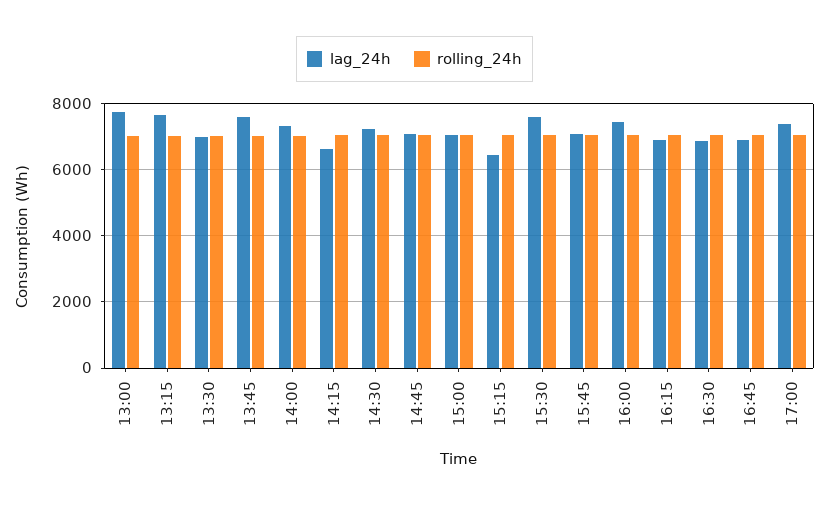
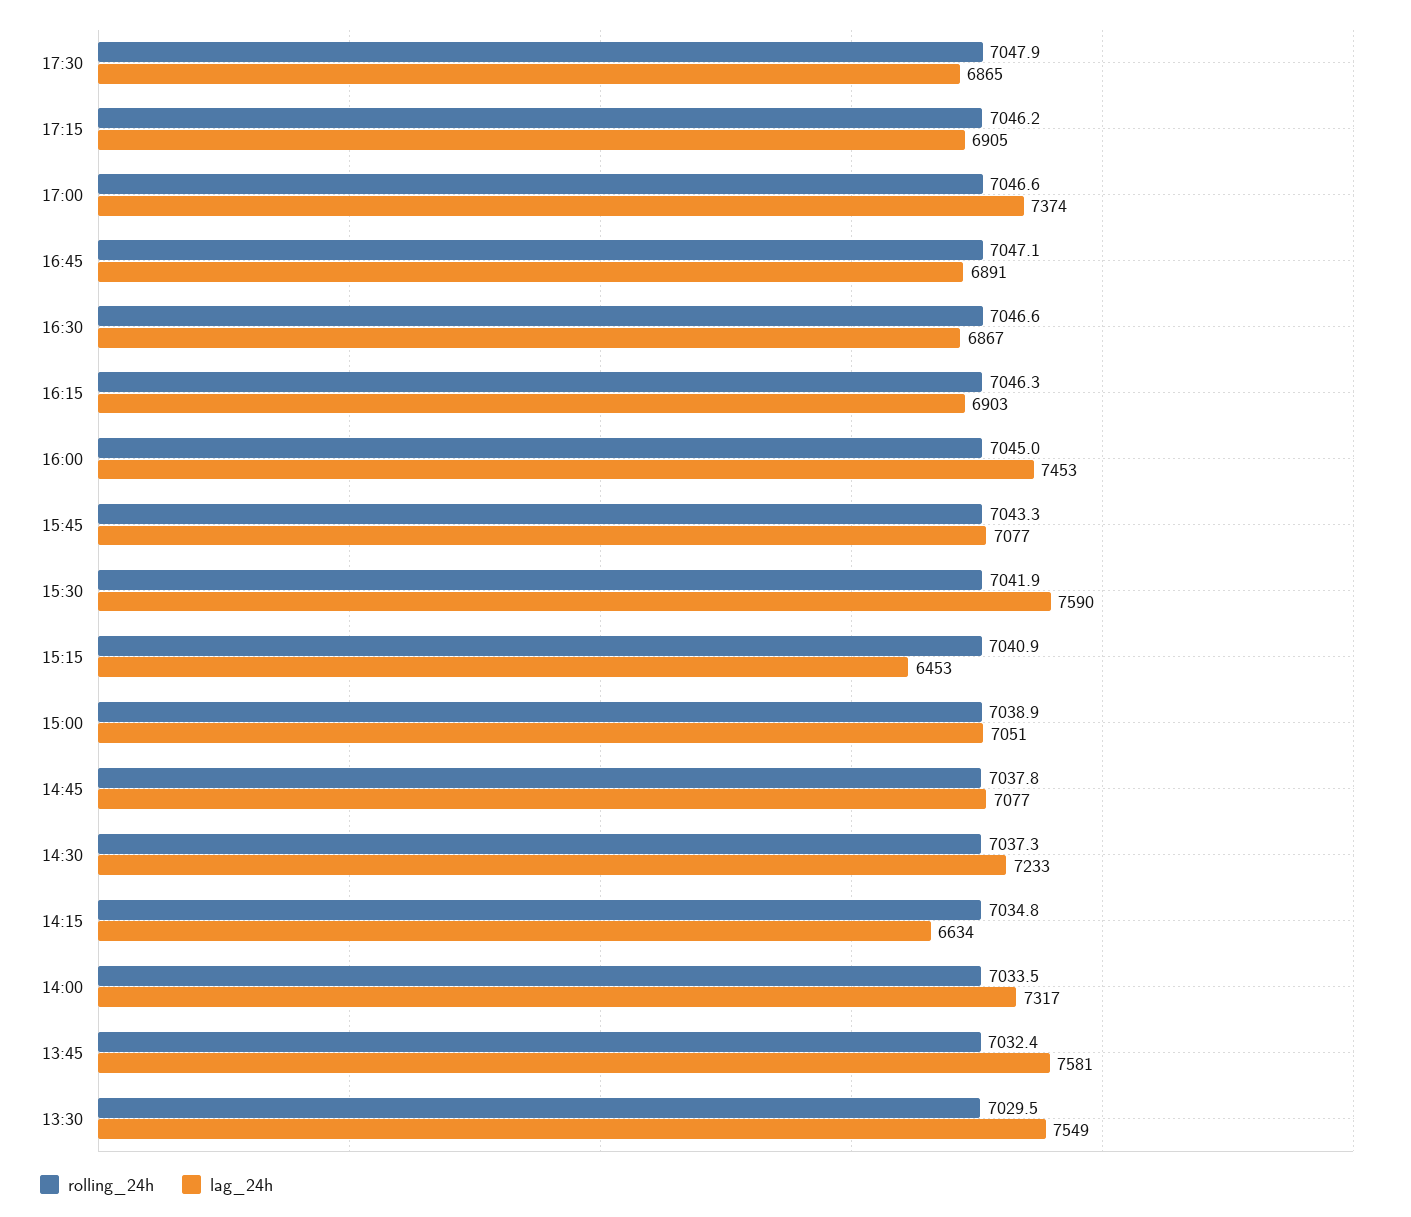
lag_24h, 13:00: 7800 -> none
rolling_24h, 13:00: 7000 -> none
lag_24h, 13:15: 7600 -> none
rolling_24h, 13:15: 7000 -> none
lag_24h, 13:30: 7000 -> 7549
rolling_24h, 17:30: none -> 7047.9
lag_24h, 17:30: none -> 6865
rolling_24h, 17:15: none -> 7046.2
lag_24h, 17:15: none -> 6905

